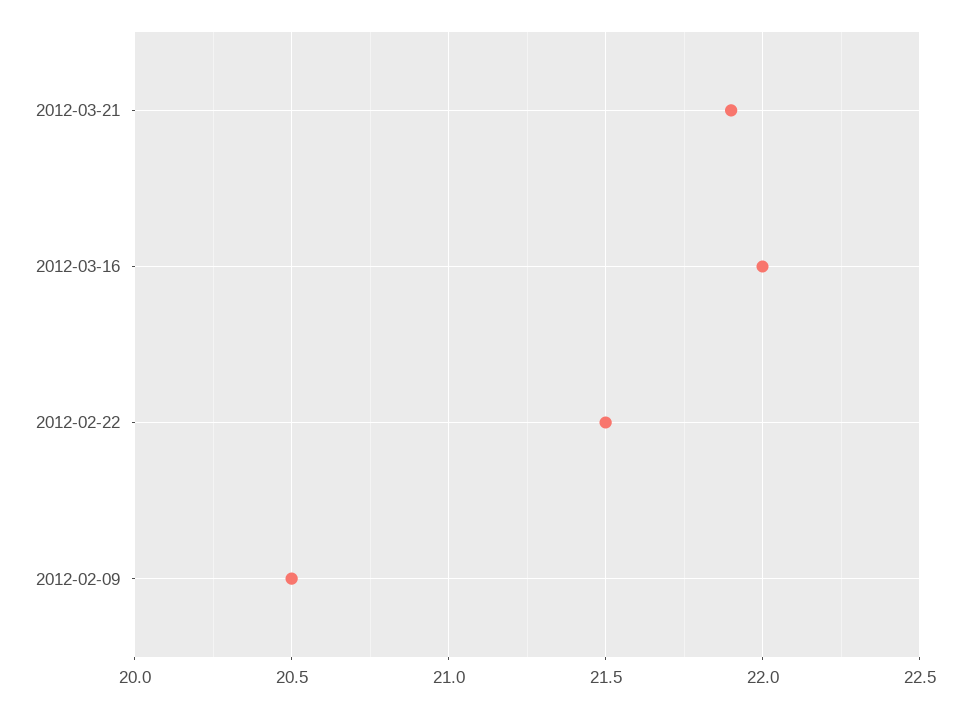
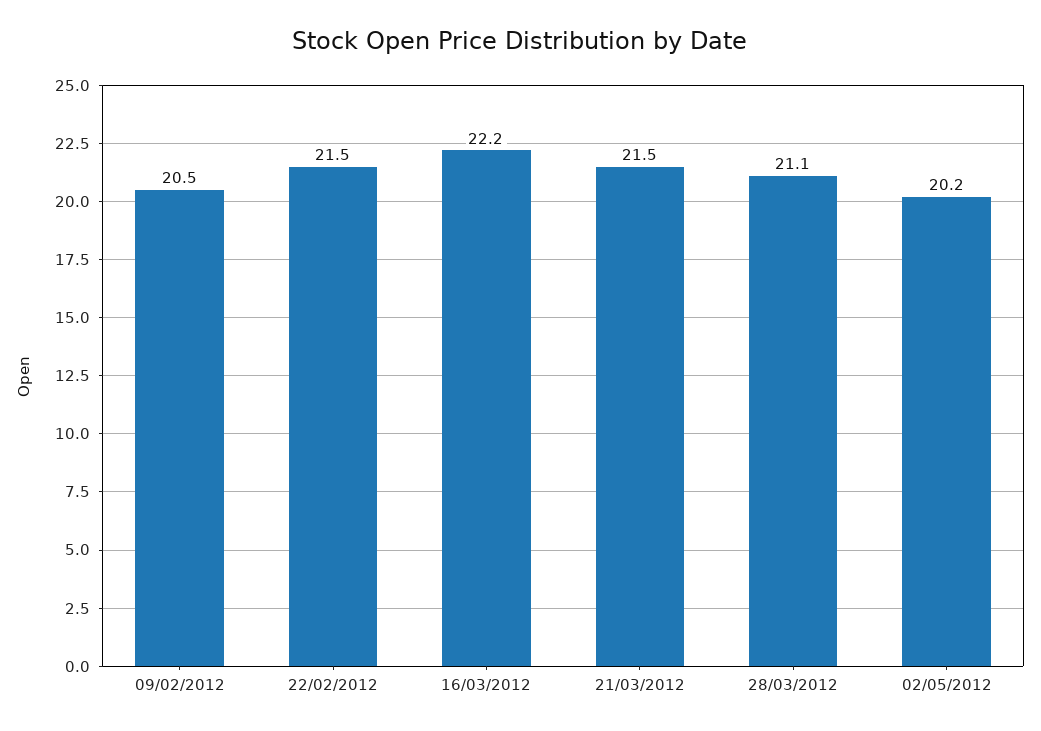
2012-03-21: 21.9 -> 21.5
2012-03-16: 22 -> 22.2
28/03/2012: none -> 21.1
02/05/2012: none -> 20.2

